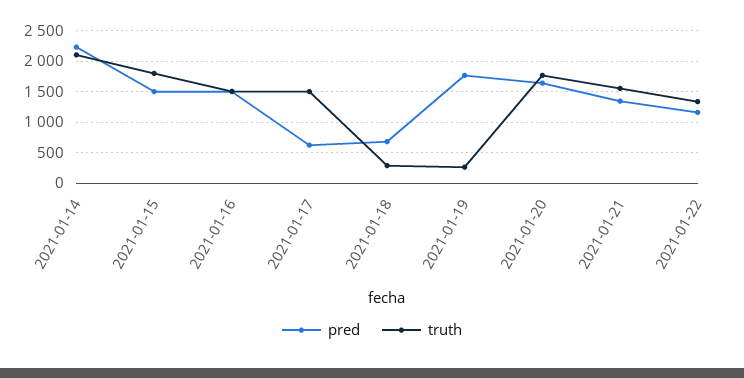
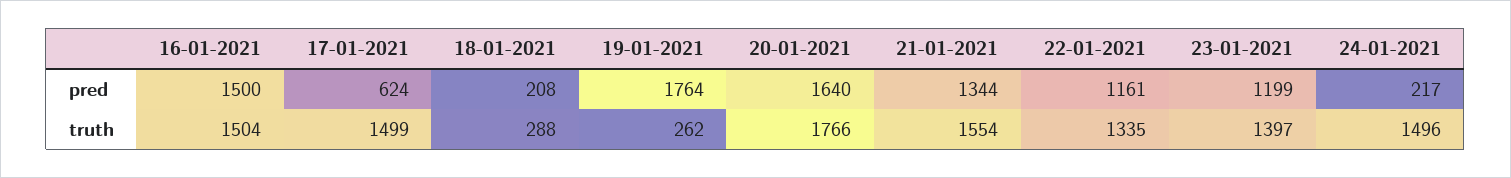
pred, 2021-01-14: 2200 -> none
truth, 2021-01-14: 2100 -> none
pred, 2021-01-15: 1500 -> none
truth, 2021-01-15: 1800 -> none
pred, 2021-01-18: 700 -> 208
pred, 23-01-2021: none -> 1199
pred, 24-01-2021: none -> 217
truth, 23-01-2021: none -> 1397
truth, 24-01-2021: none -> 1496

